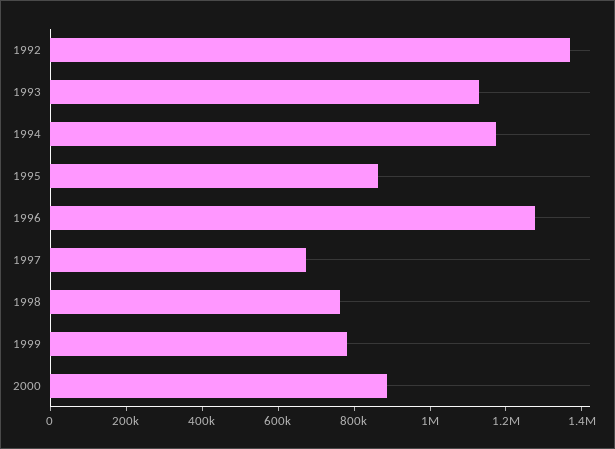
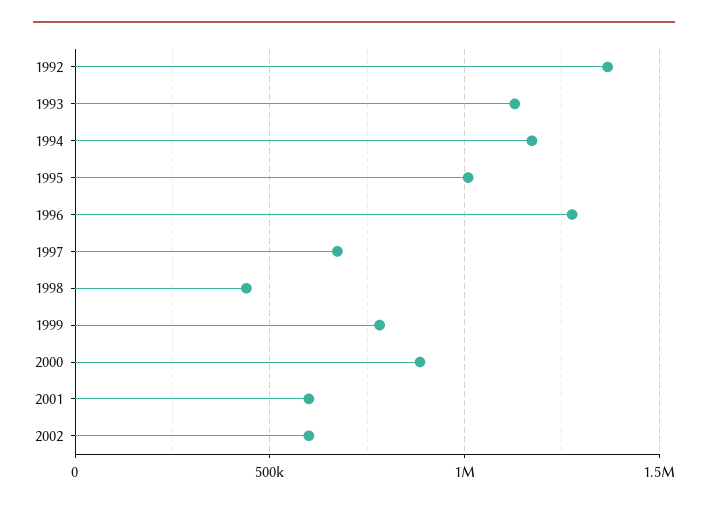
1995: 850000 -> 1000000
1998: 750000 -> 450000
2001: none -> 600000
2002: none -> 600000

